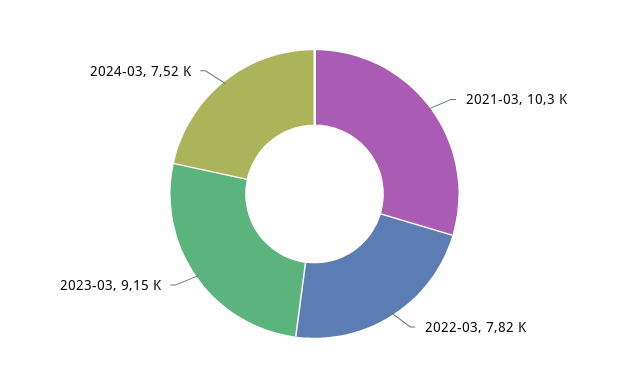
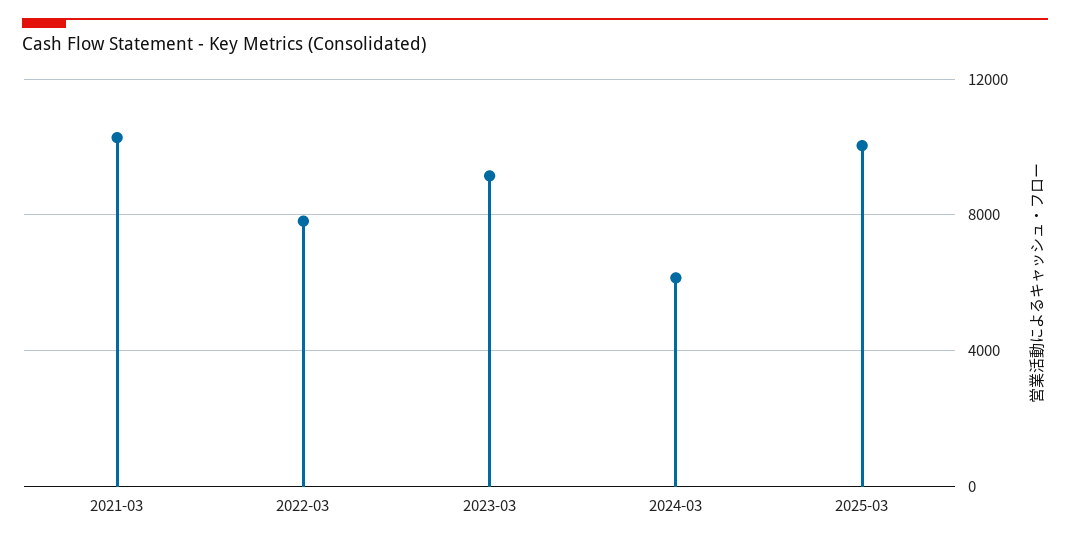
2024-03: 7520 -> 6000
2025-03: none -> 10000

